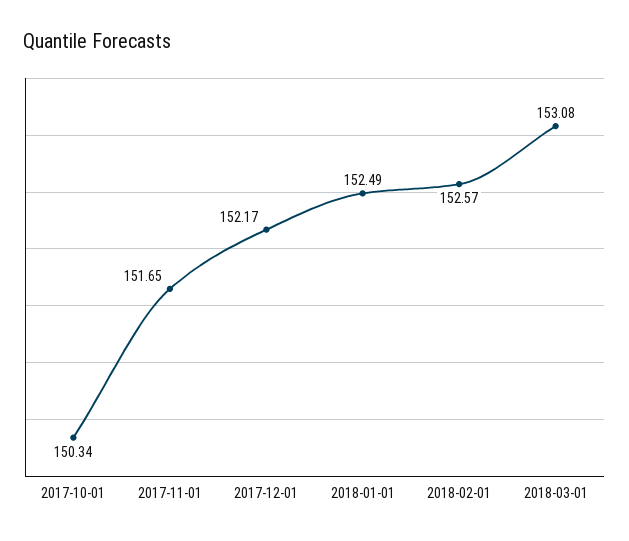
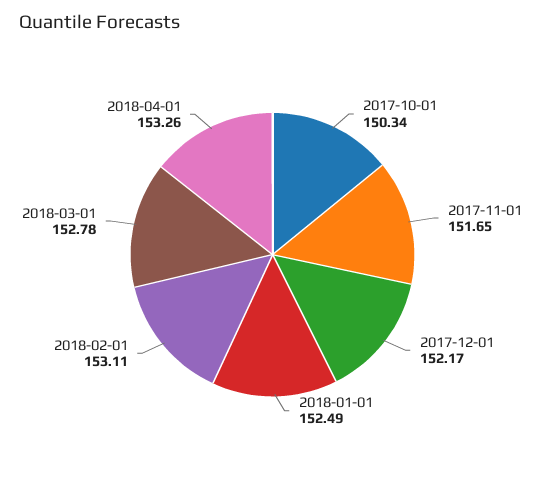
2018-02-01: 152.57 -> 153.11
2018-03-01: 153.08 -> 152.78
2018-04-01: none -> 153.26

